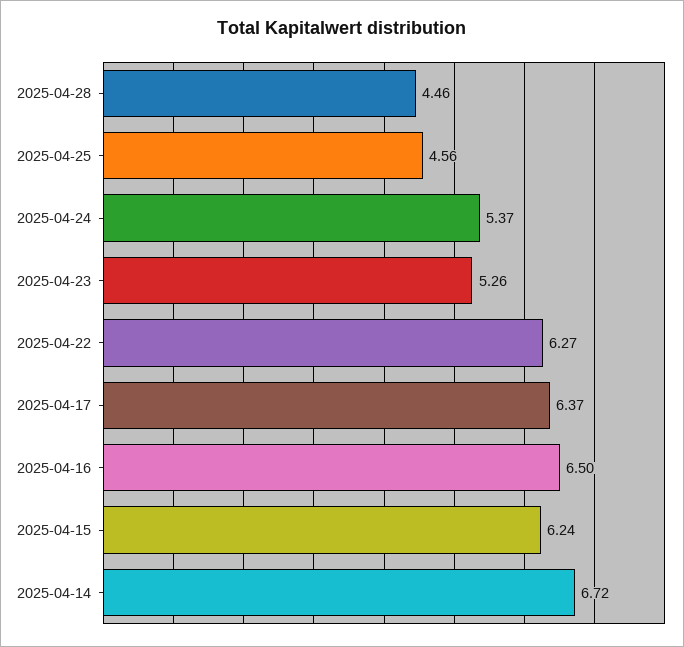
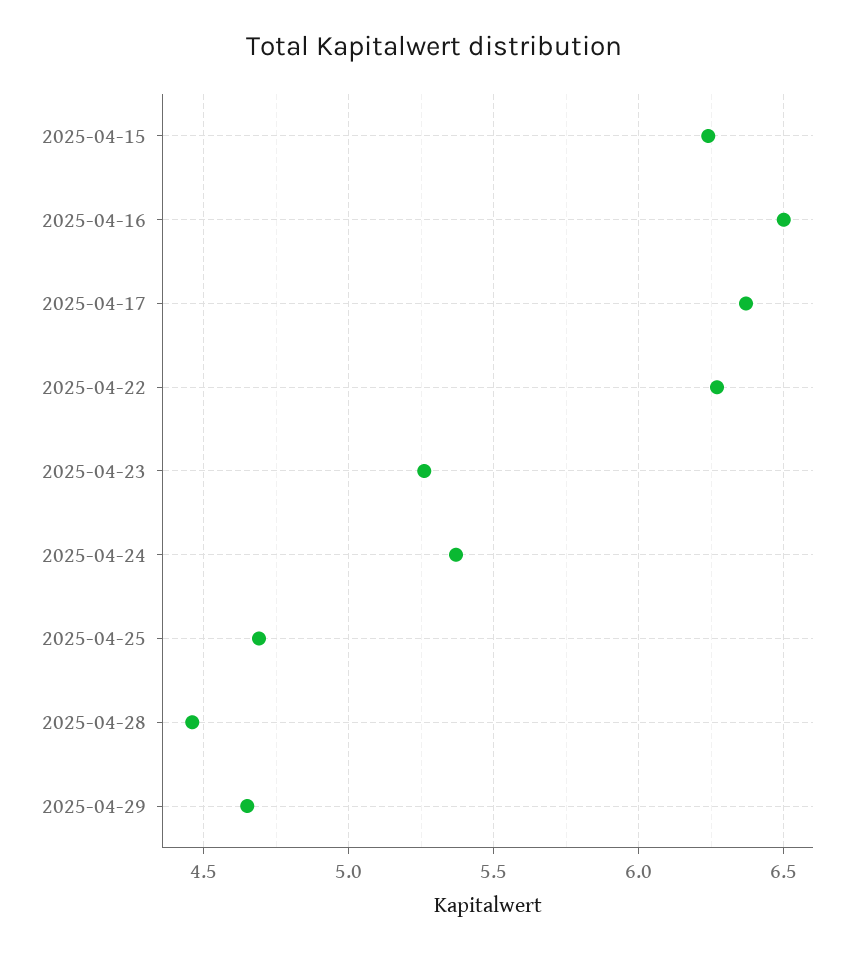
2025-04-25: 4.56 -> 4.7
2025-04-14: 6.72 -> none
2025-04-29: none -> 4.65

